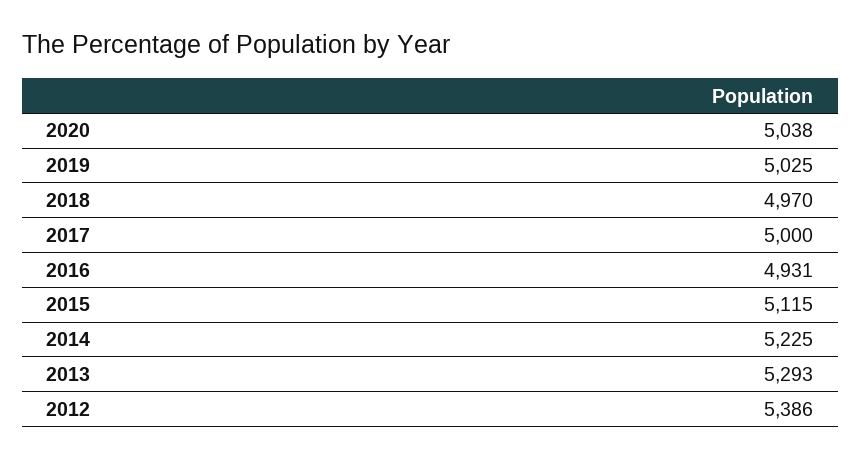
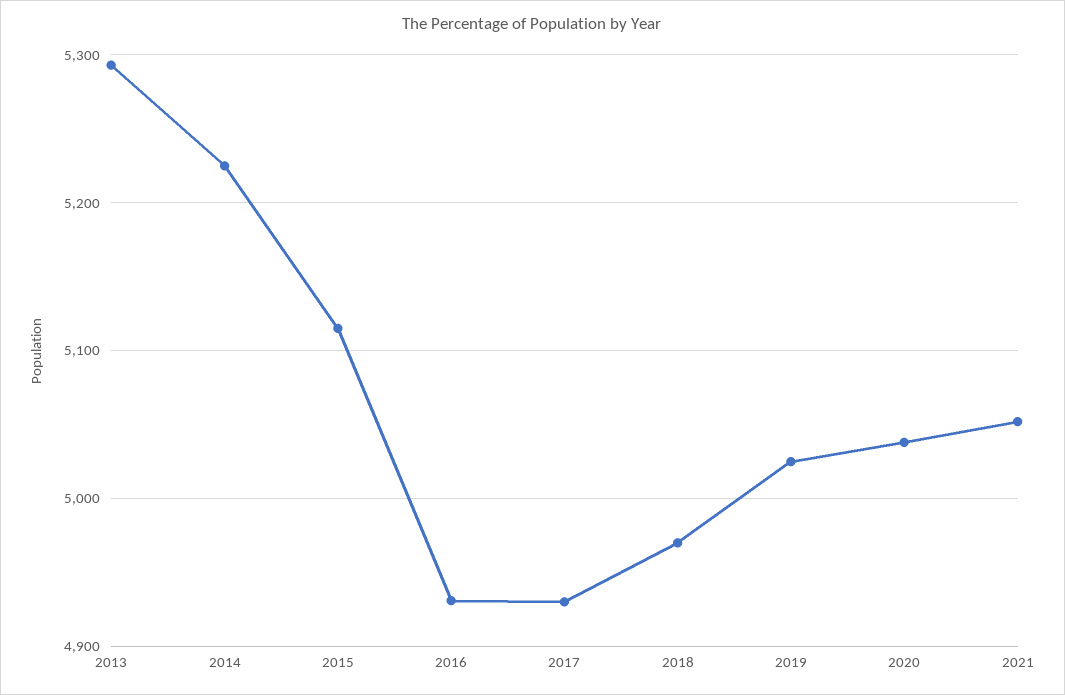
2017: 5000 -> 4930
2012: 5386 -> none
2021: none -> 5050

